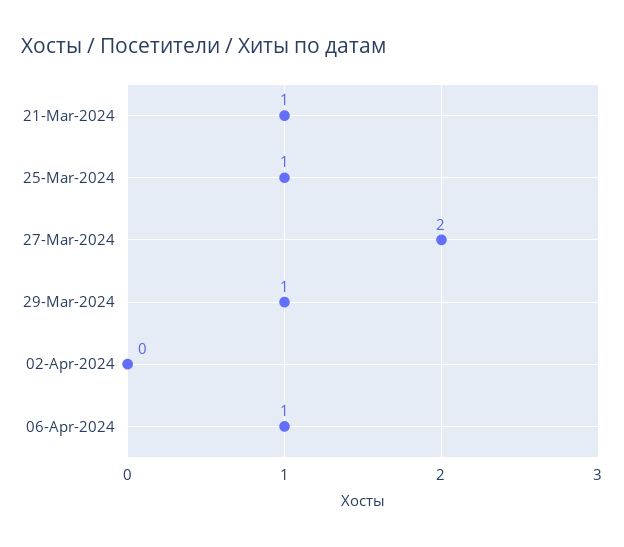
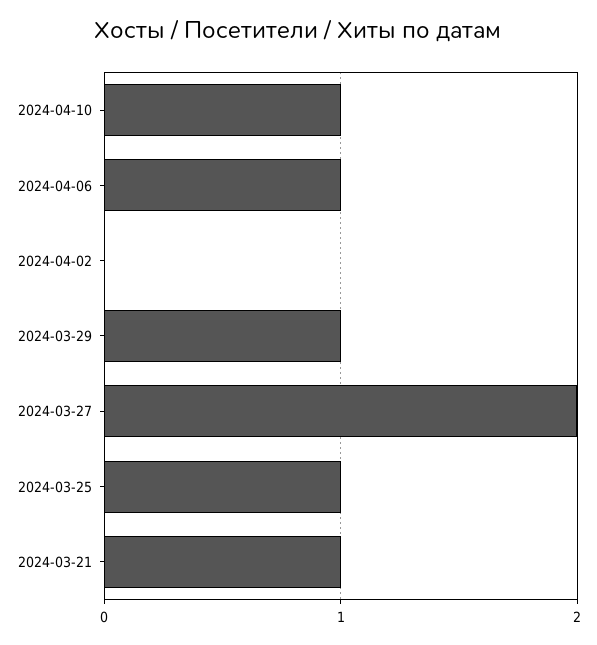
2024-04-10: none -> 1

